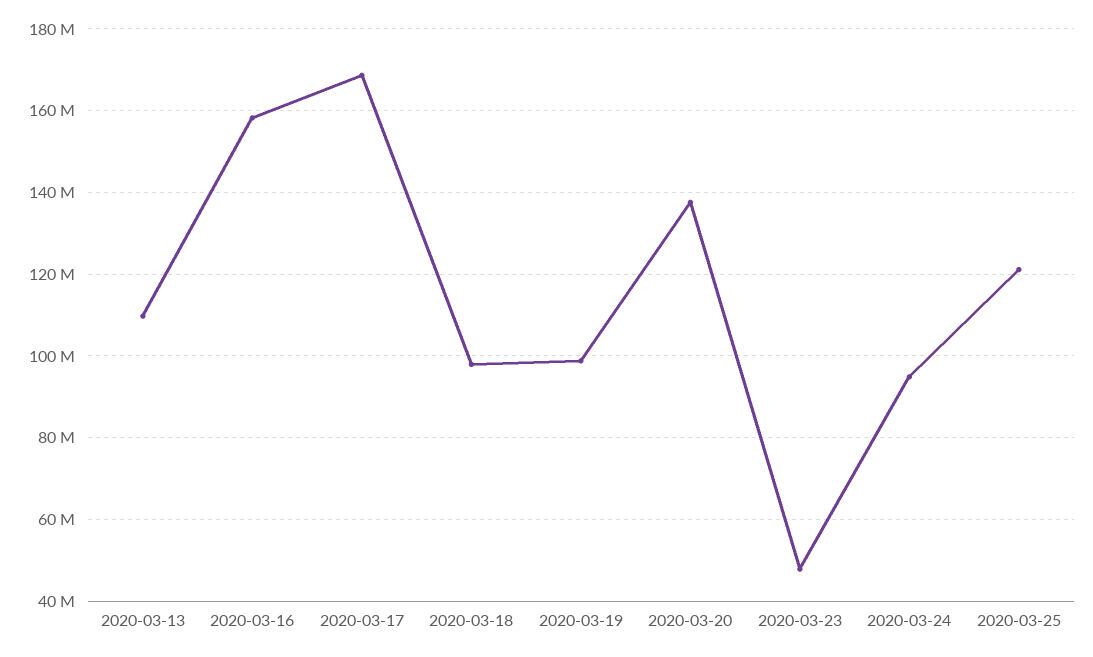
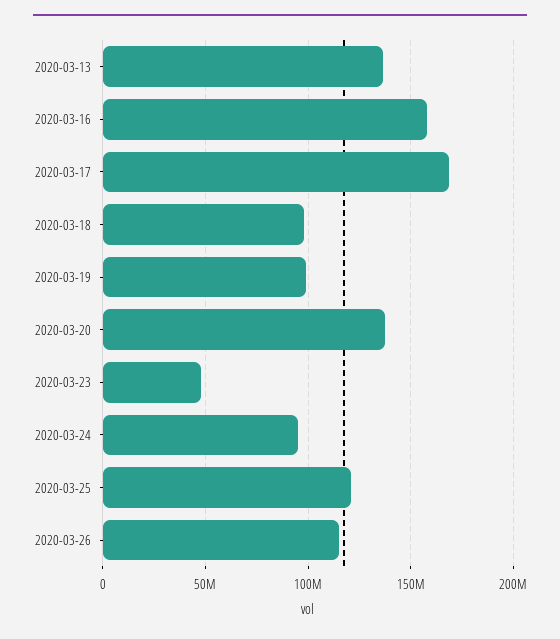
2020-03-13: 110000000 -> 135000000
2020-03-26: none -> 115000000

